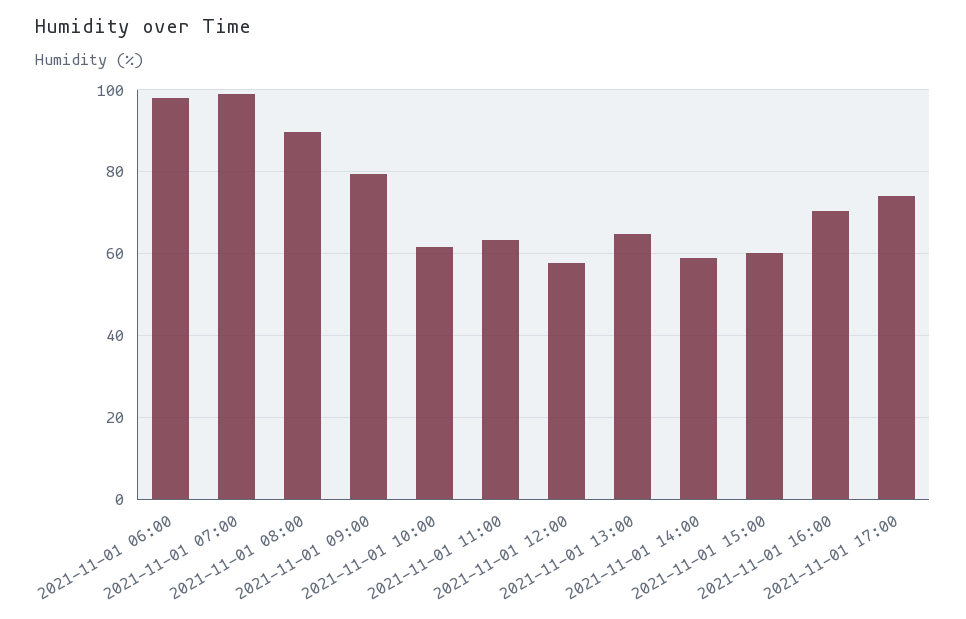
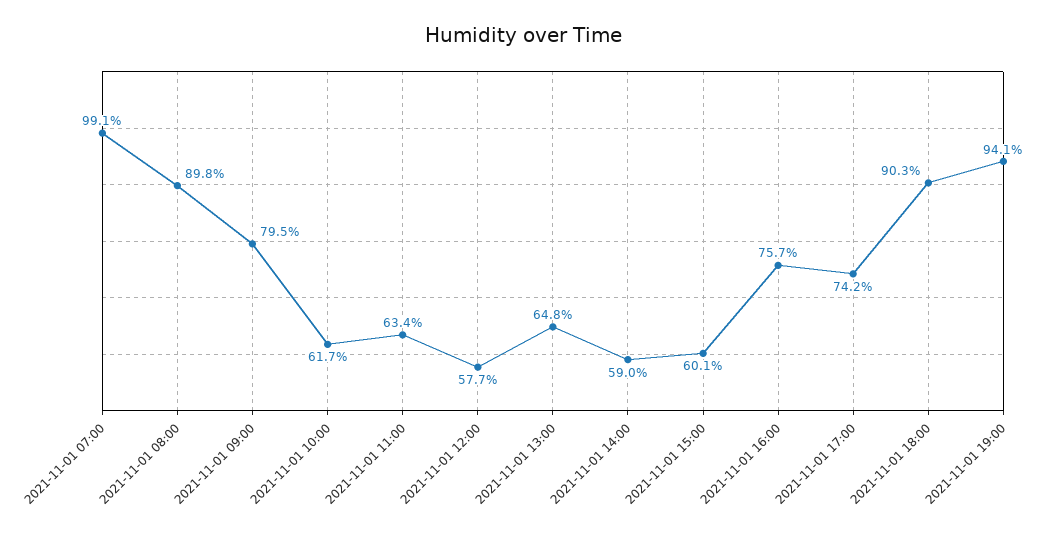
2021-11-01 06:00: 98 -> none
2021-11-01 16:00: 70 -> 75.7
2021-11-01 18:00: none -> 90.3
2021-11-01 19:00: none -> 94.1

